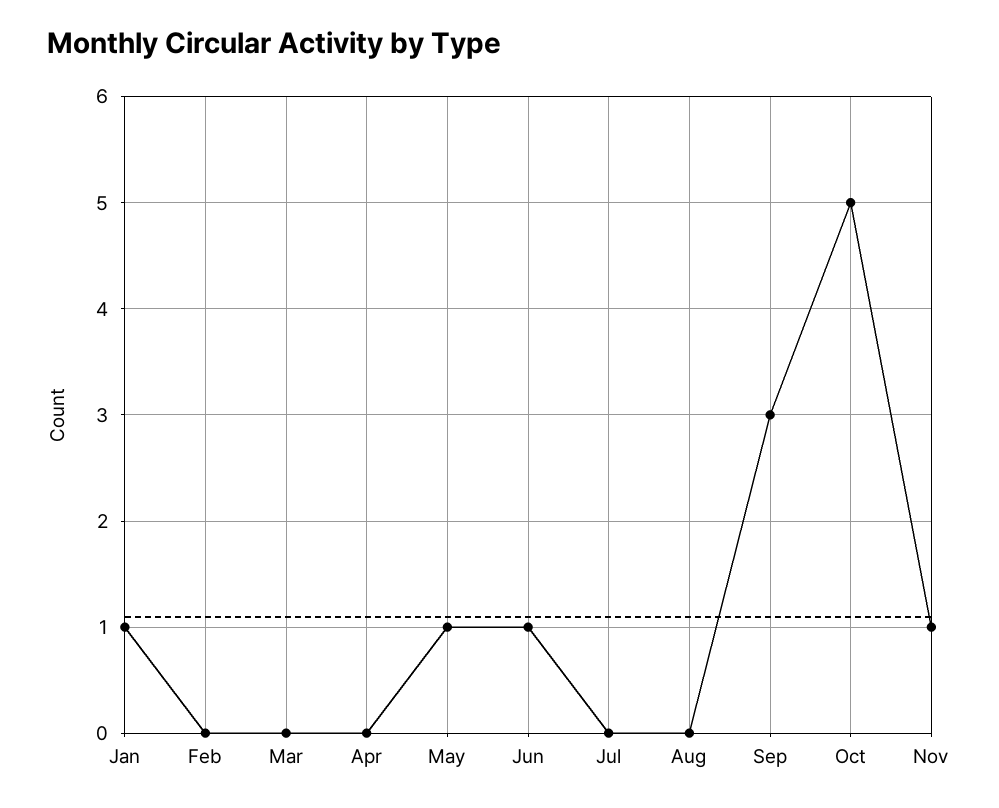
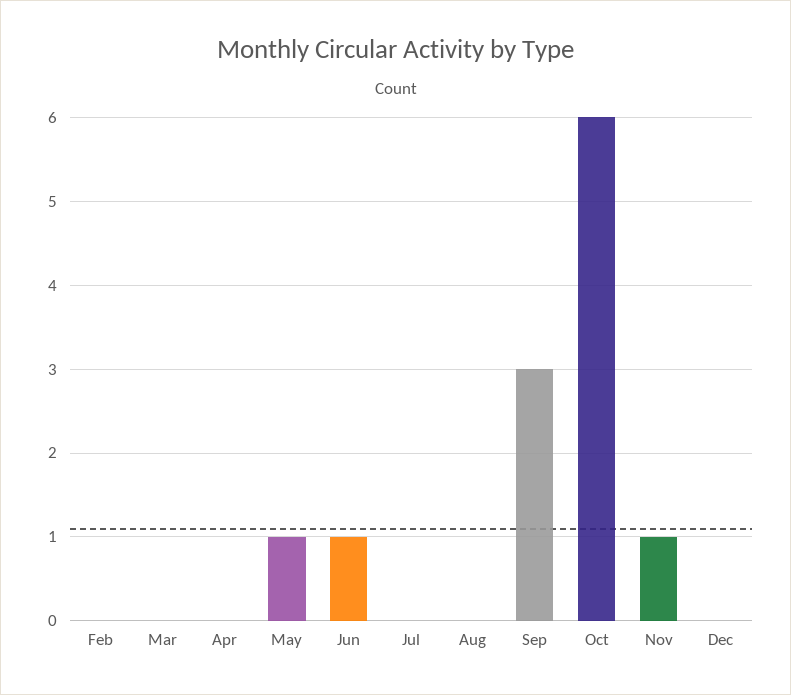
Jan: 1 -> none
Oct: 5 -> 6
Dec: none -> 0

